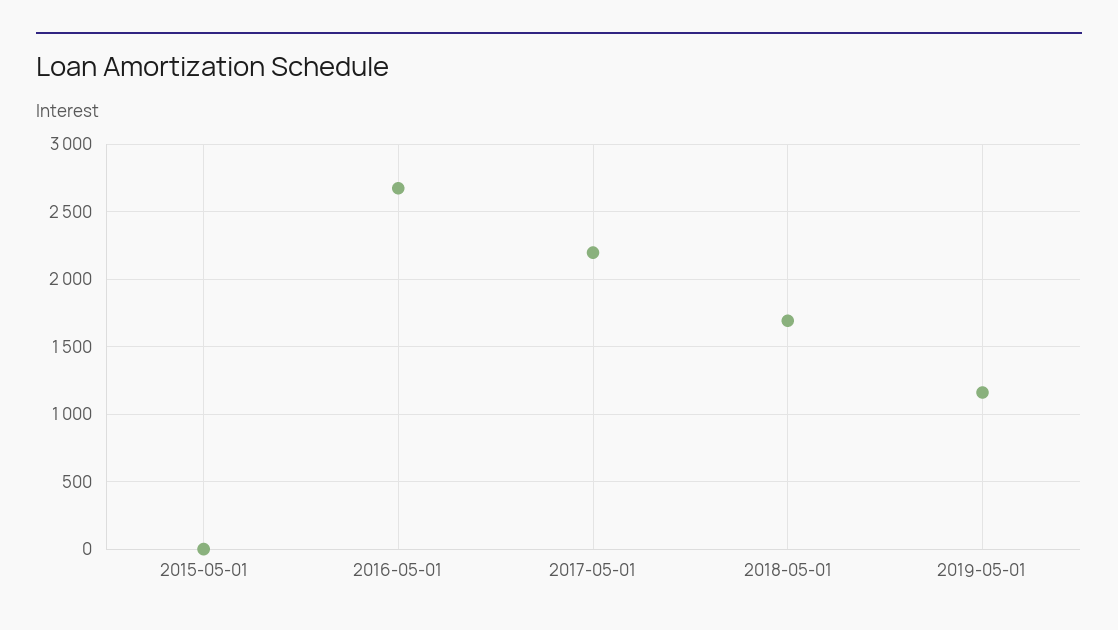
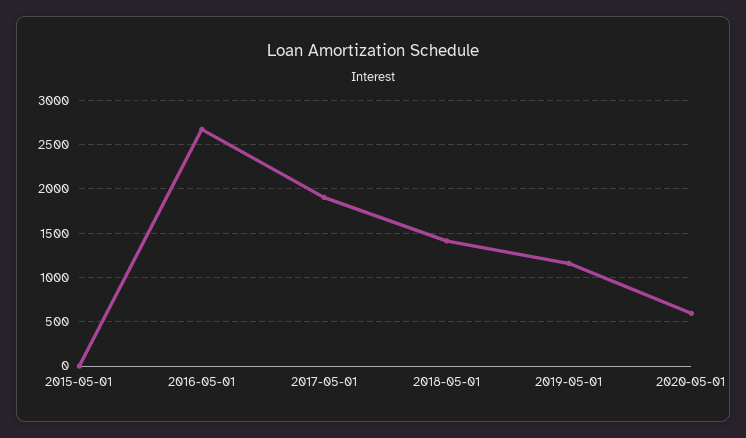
2017-05-01: 2200 -> 1900
2018-05-01: 1700 -> 1400
2020-05-01: none -> 600

